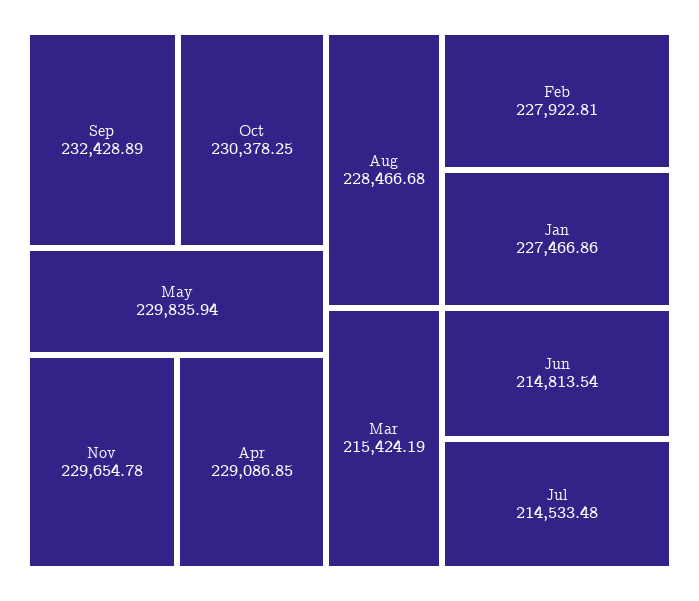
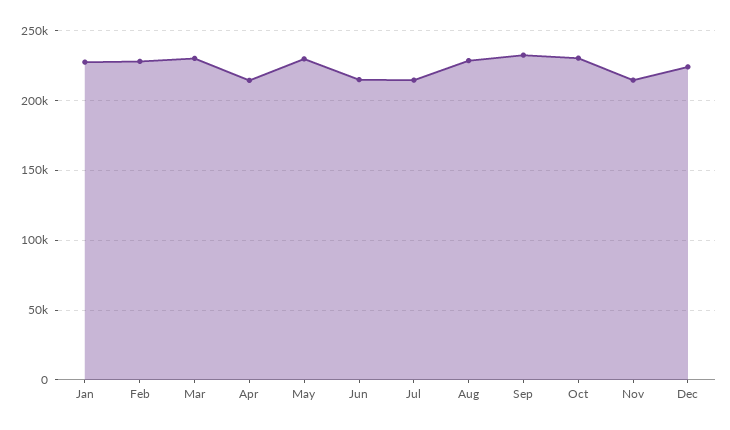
Nov: 229654.78 -> 215000
Apr: 229086.85 -> 215000
Mar: 215424.19 -> 230000
Dec: none -> 225000

